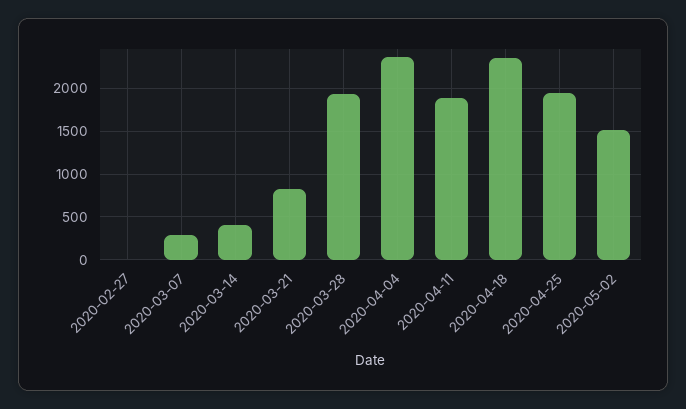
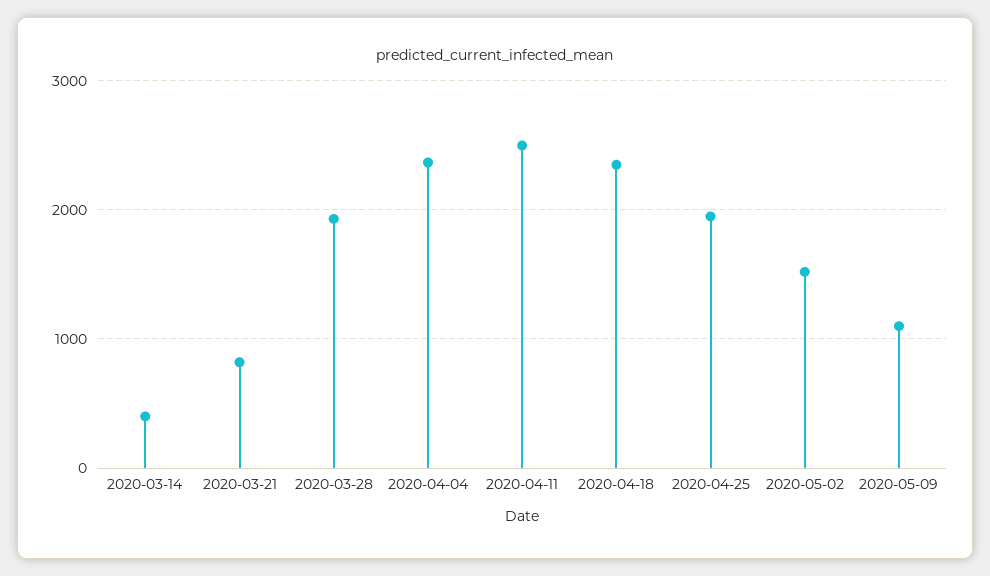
2020-02-27: 0 -> none
2020-03-07: 300 -> none
2020-04-11: 1900 -> 2500
2020-05-09: none -> 1100

